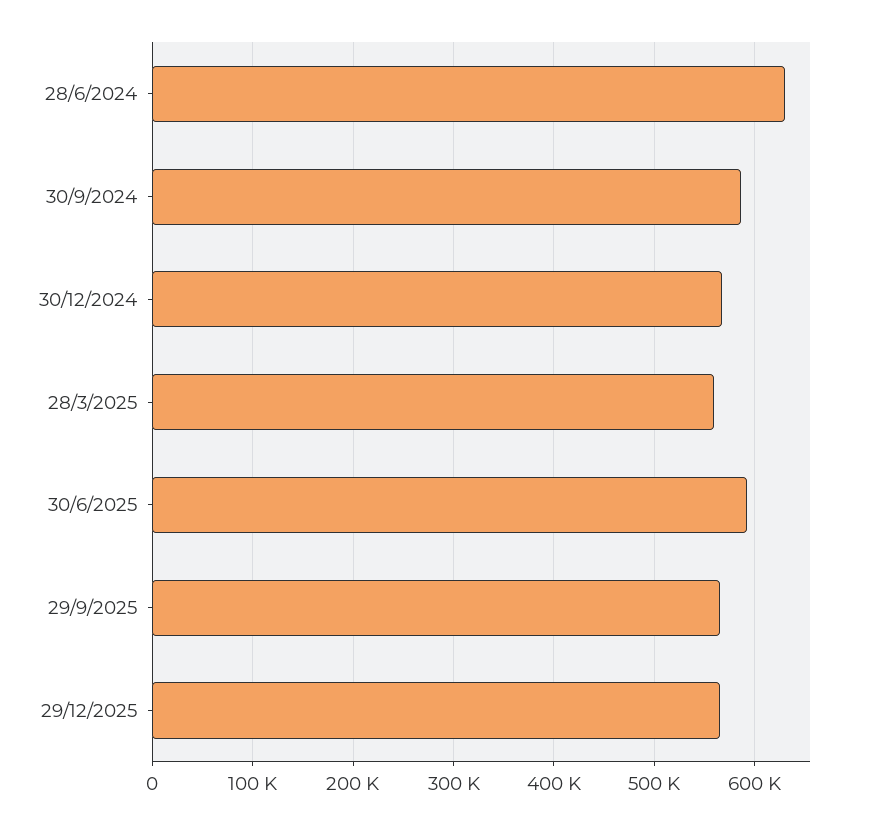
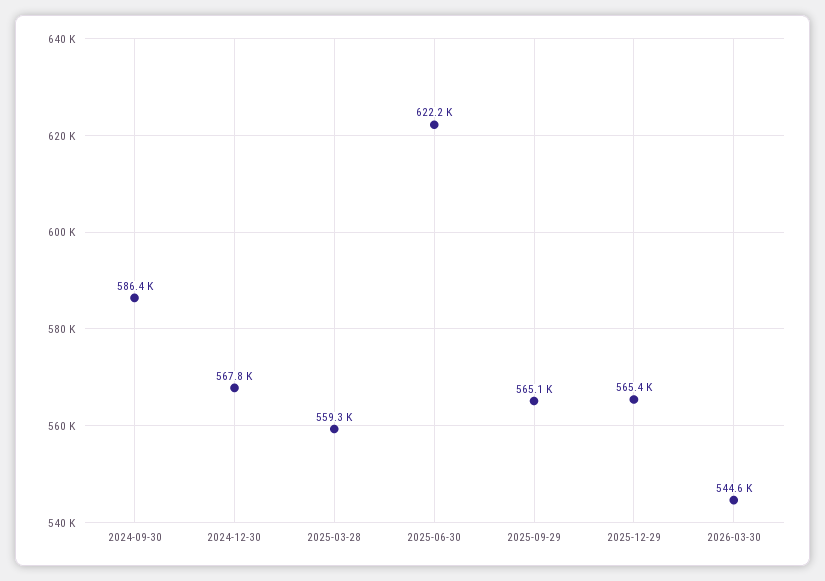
28/6/2024: 630000 -> none
30/6/2025: 590000 -> 622200
2026-03-30: none -> 544600

